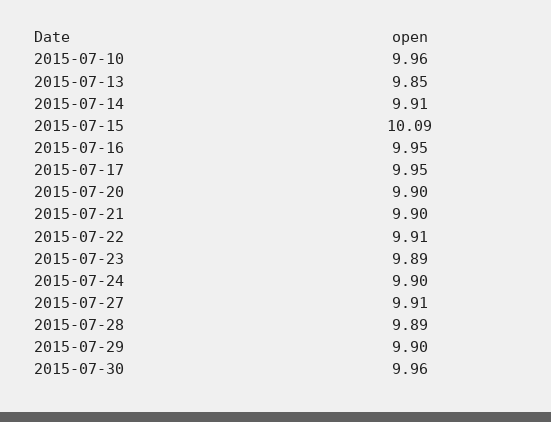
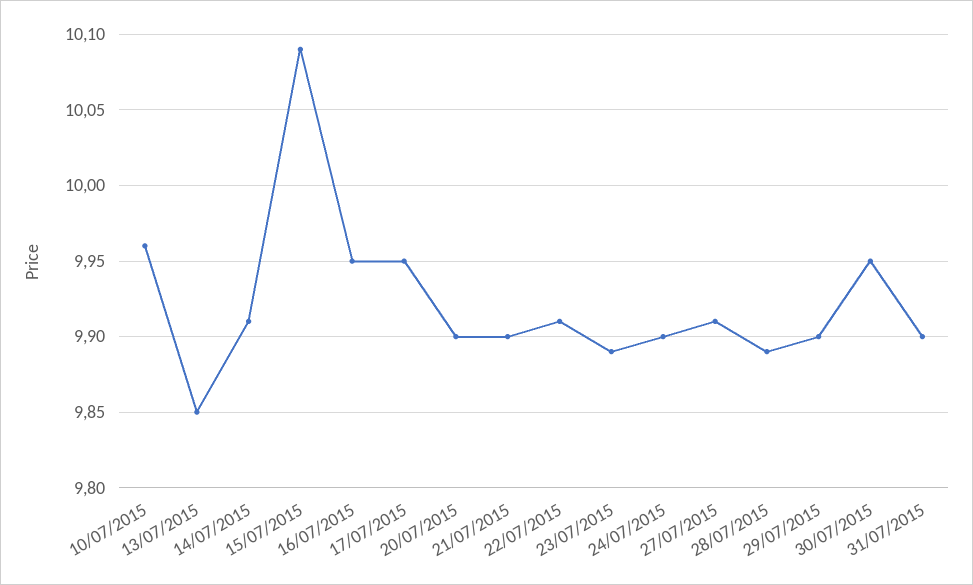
2015-07-30: 9.96 -> 9.95
31/07/2015: none -> 9.9

